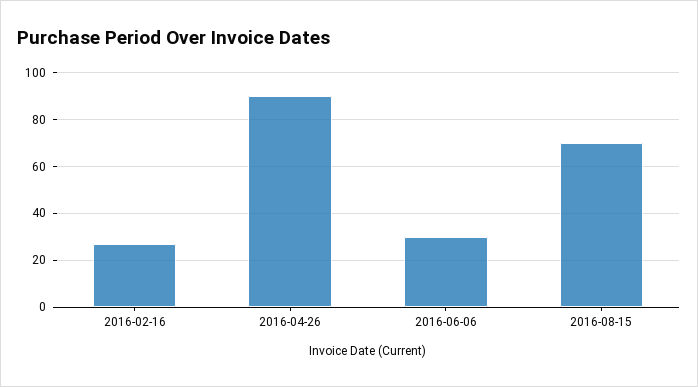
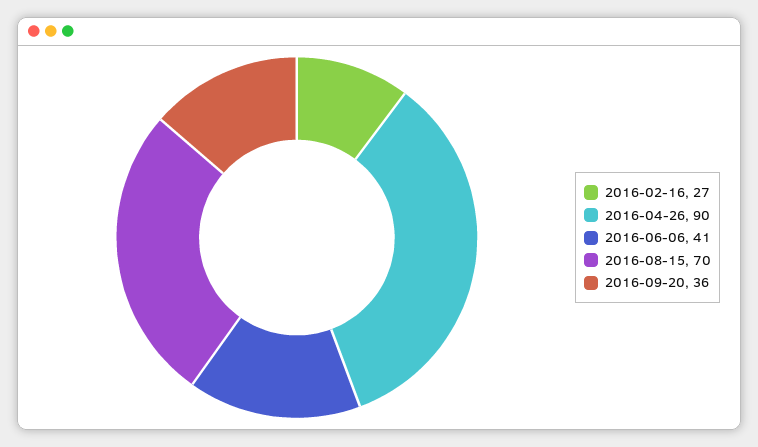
2016-06-06: 30 -> 41
2016-09-20: none -> 36

